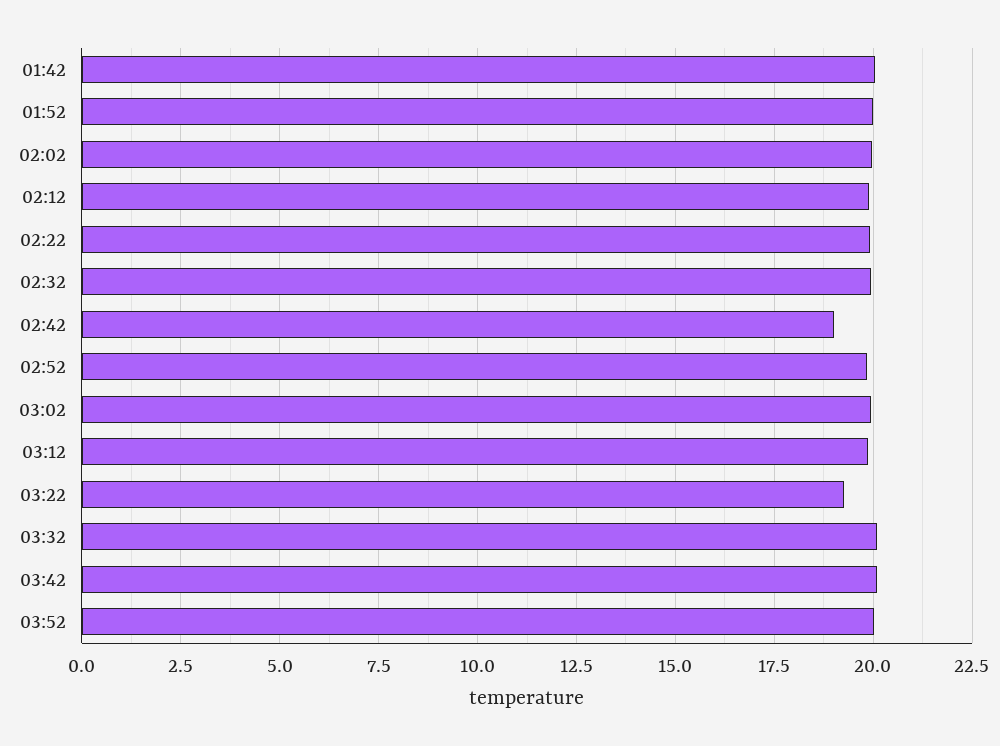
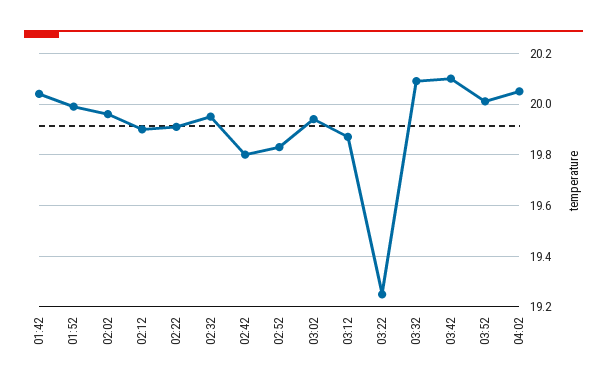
02:42: 19 -> 19.8
04:02: none -> 20.05

